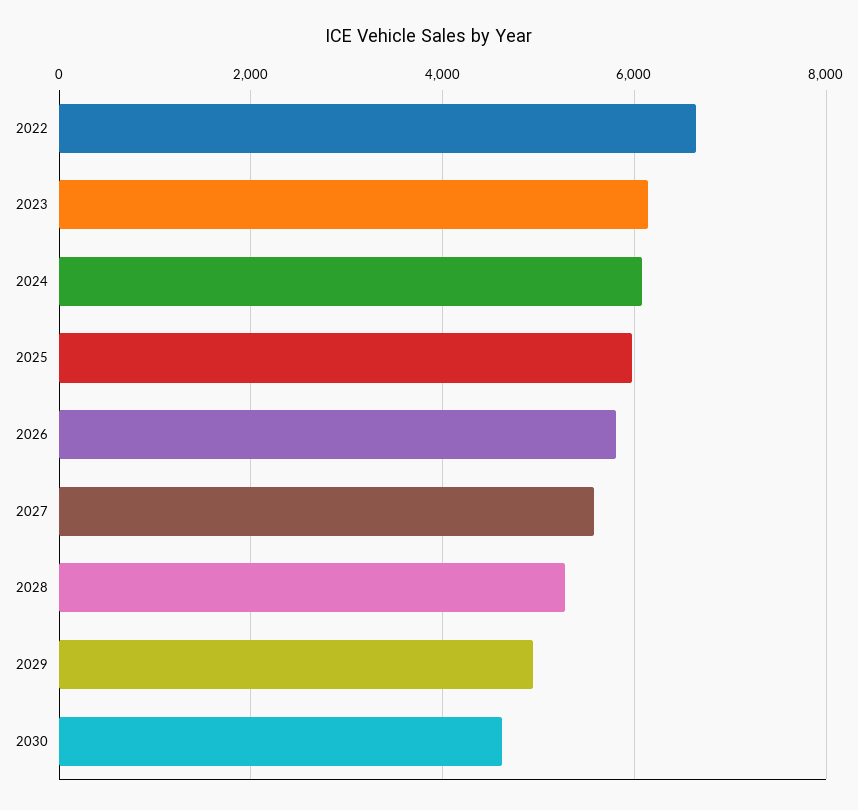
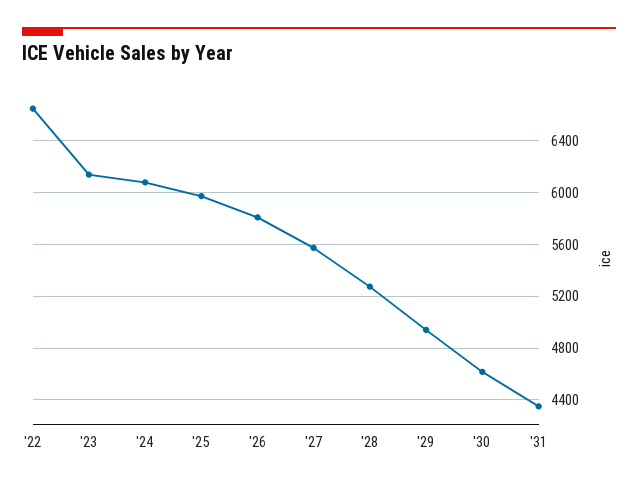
'31: none -> 4350

